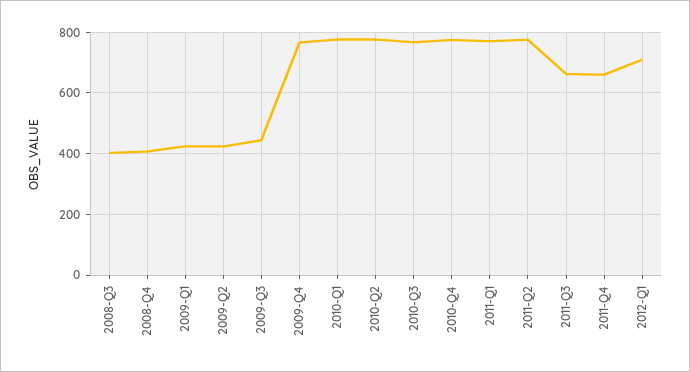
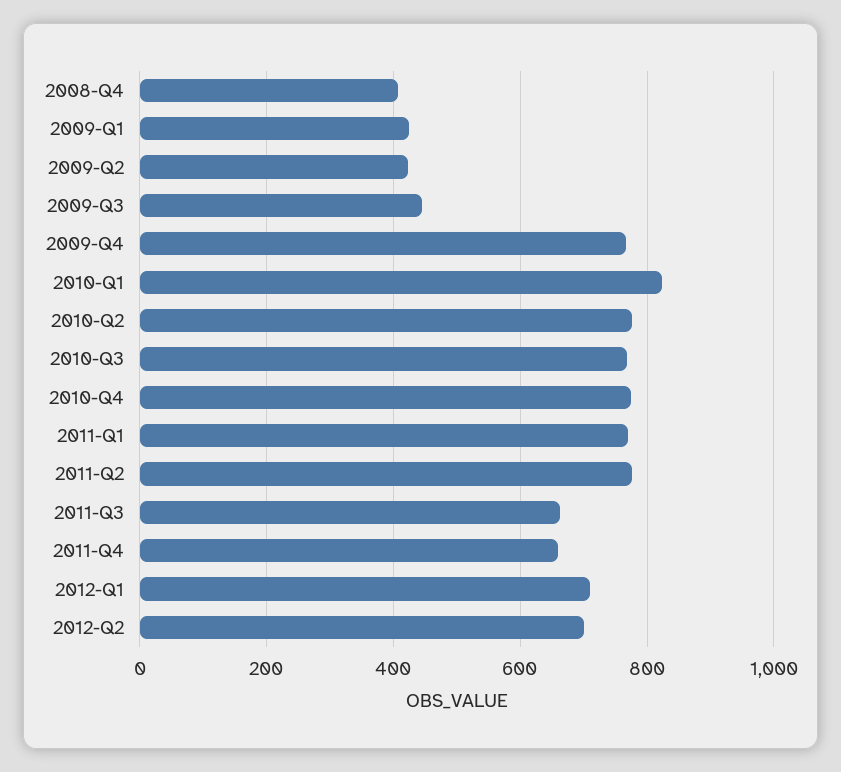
2008-Q3: 400 -> none
2010-Q1: 780 -> 820
2012-Q2: none -> 700

